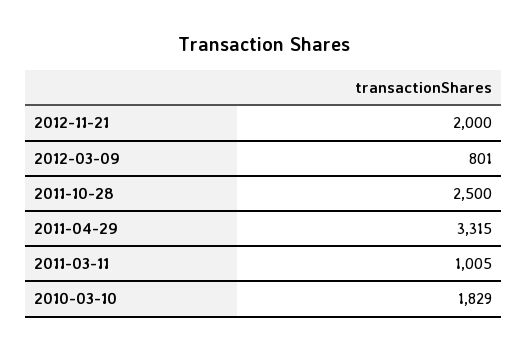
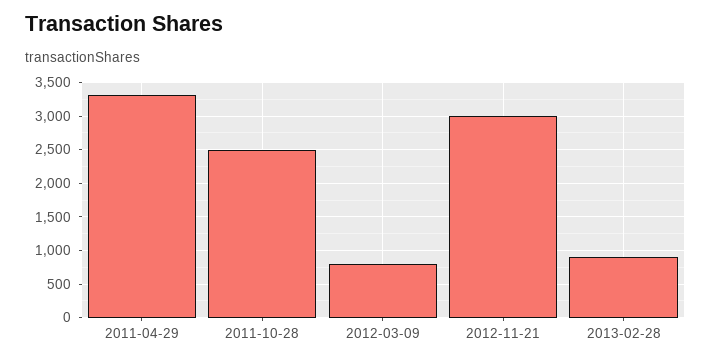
2012-11-21: 2000 -> 3000
2011-03-11: 1005 -> none
2010-03-10: 1829 -> none
2013-02-28: none -> 900

